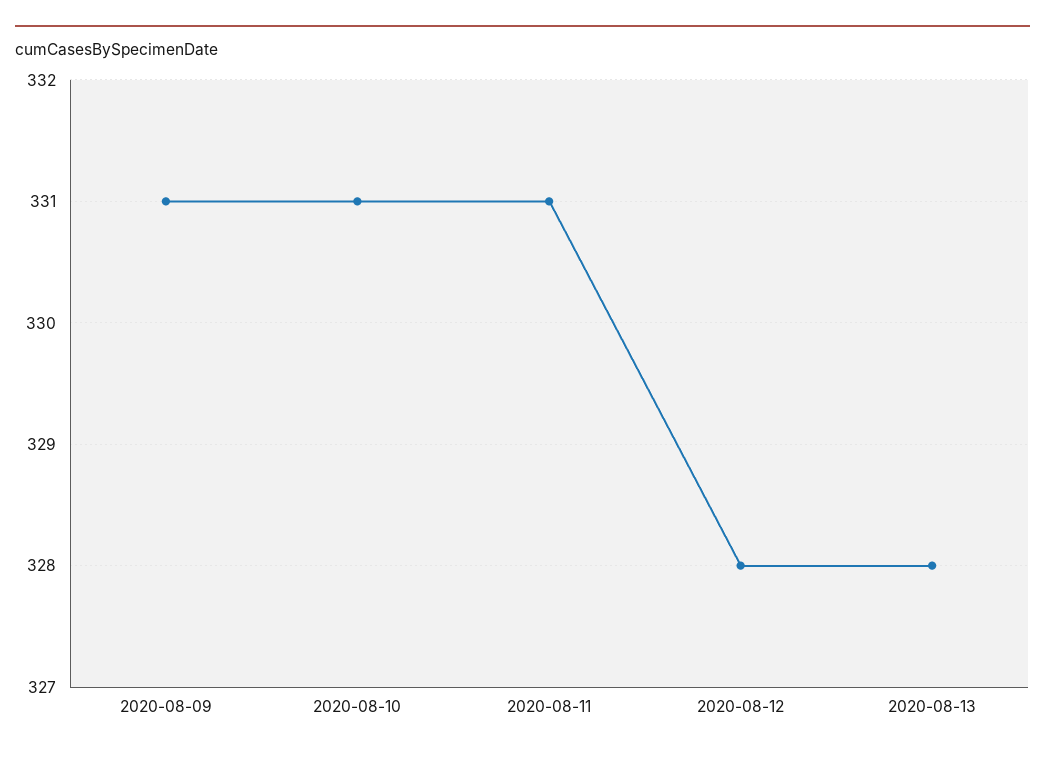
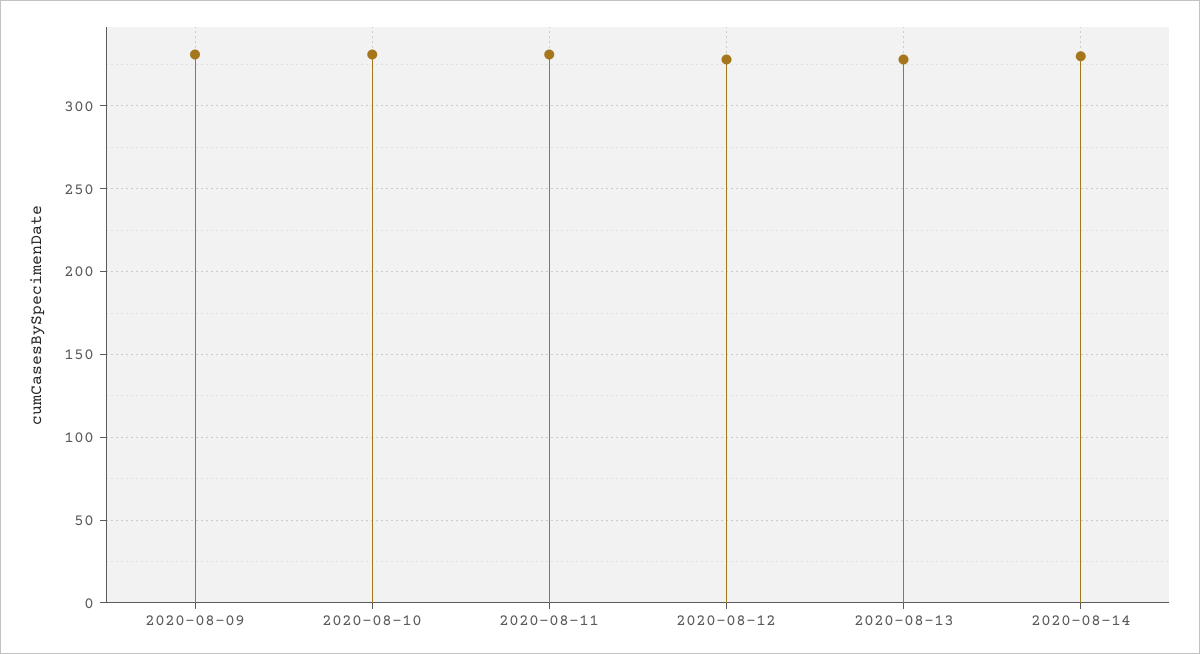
2020-08-14: none -> 330

